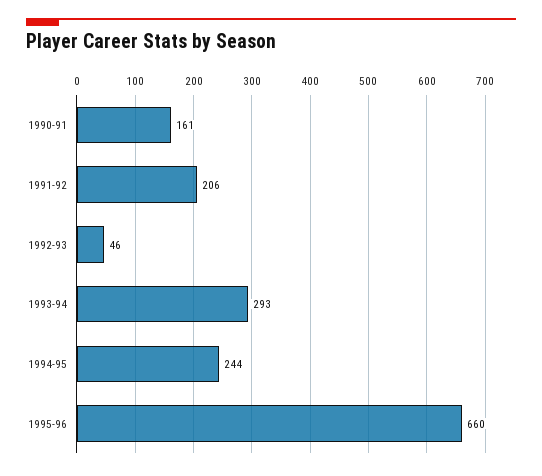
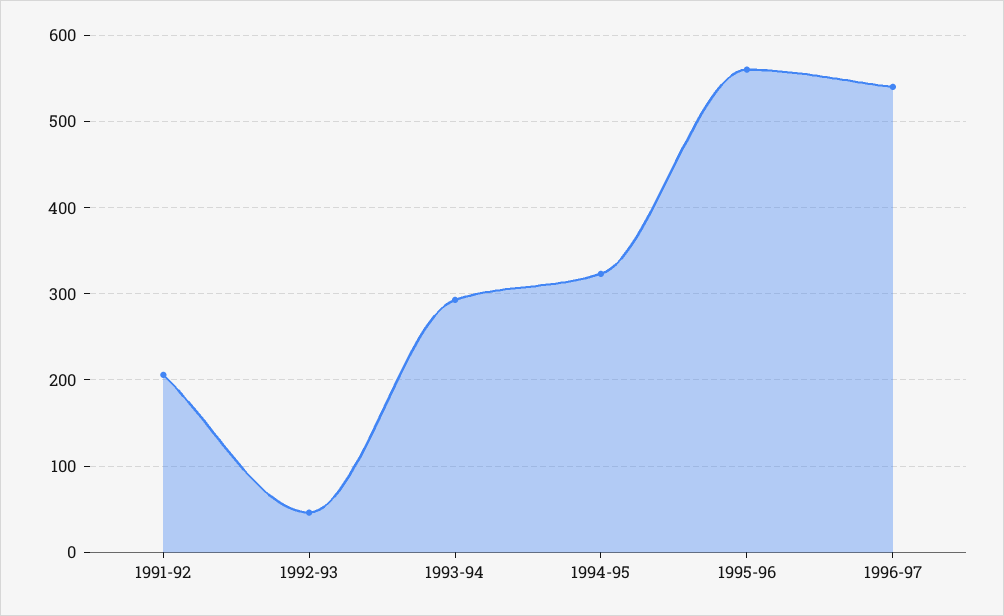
1990-91: 161 -> none
1994-95: 244 -> 320
1995-96: 660 -> 560
1996-97: none -> 540

